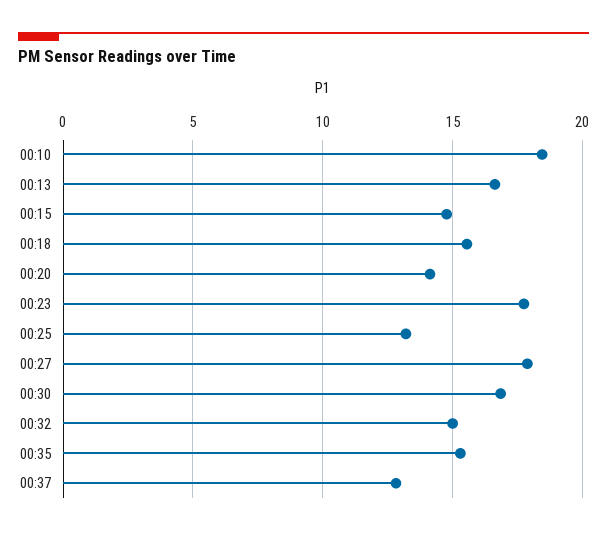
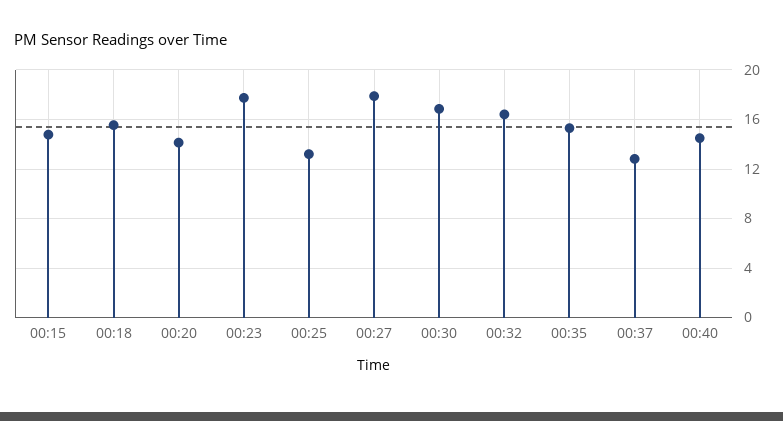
00:10: 18.5 -> none
00:13: 16.5 -> none
00:32: 15 -> 16.5
00:40: none -> 14.5

